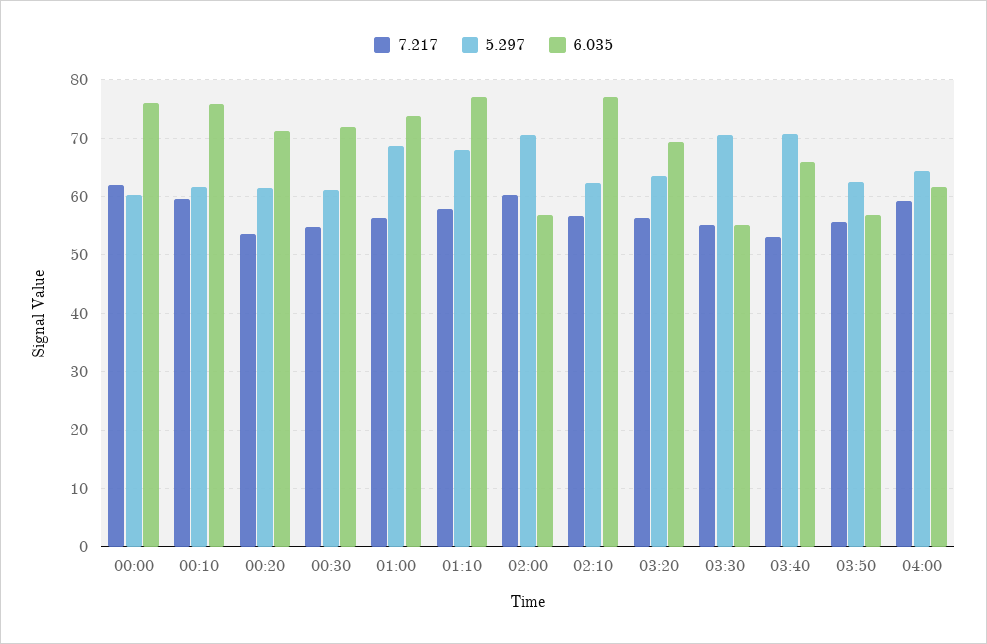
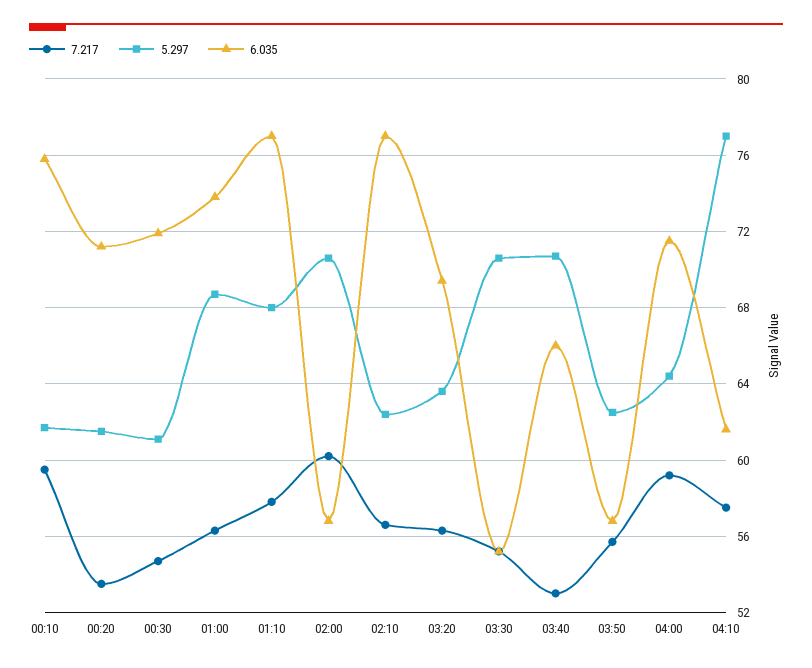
7.217, 00:00: 62 -> none
5.297, 00:00: 60 -> none
6.035, 00:00: 76 -> none
6.035, 04:00: 62 -> 71.5
7.217, 04:10: none -> 57.5
5.297, 04:10: none -> 77
6.035, 04:10: none -> 61.5

